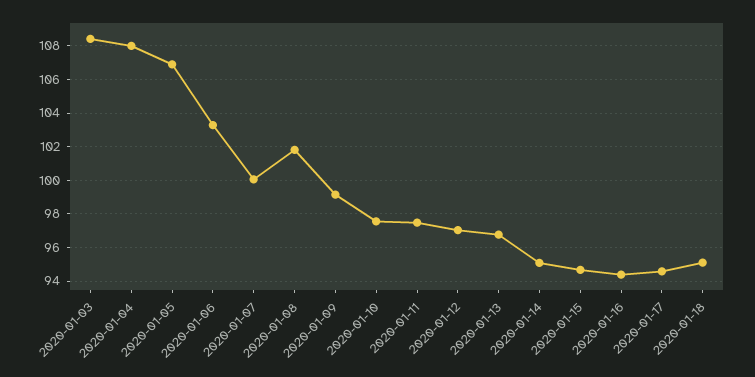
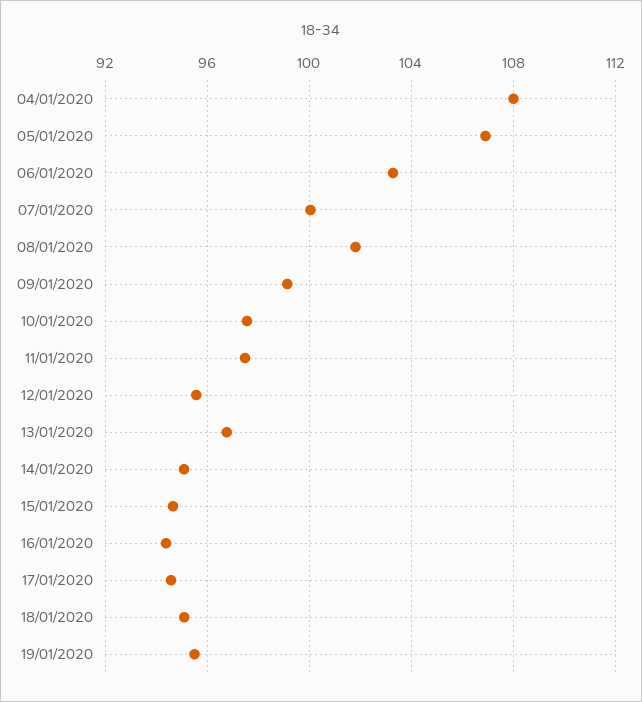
2020-01-03: 108.5 -> none
2020-01-12: 97 -> 95.5
19/01/2020: none -> 95.5

